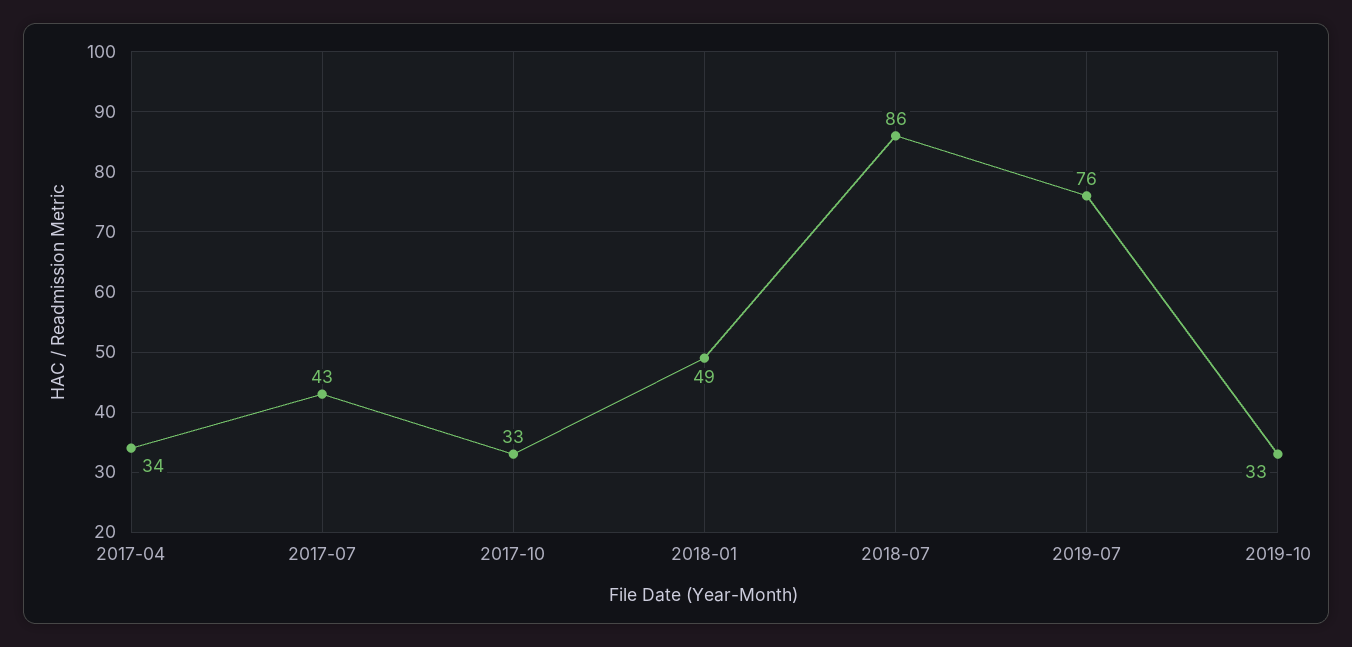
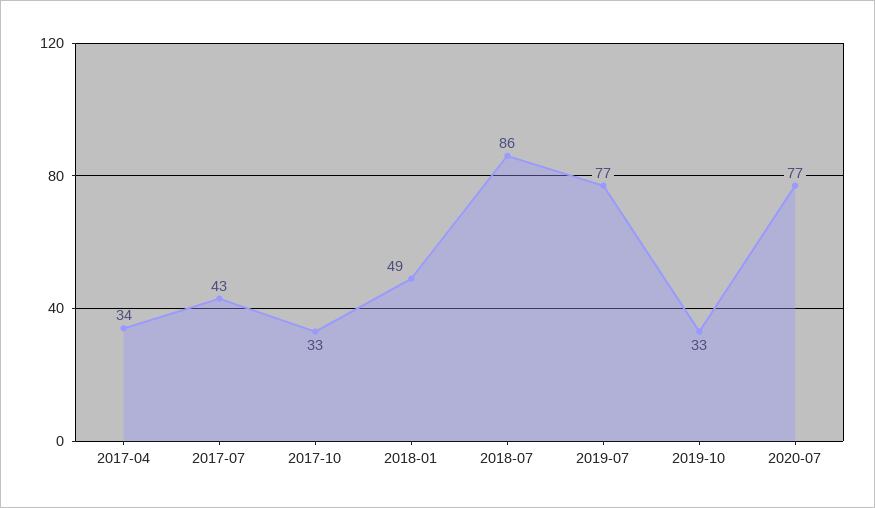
2019-07: 76 -> 77
2020-07: none -> 77

